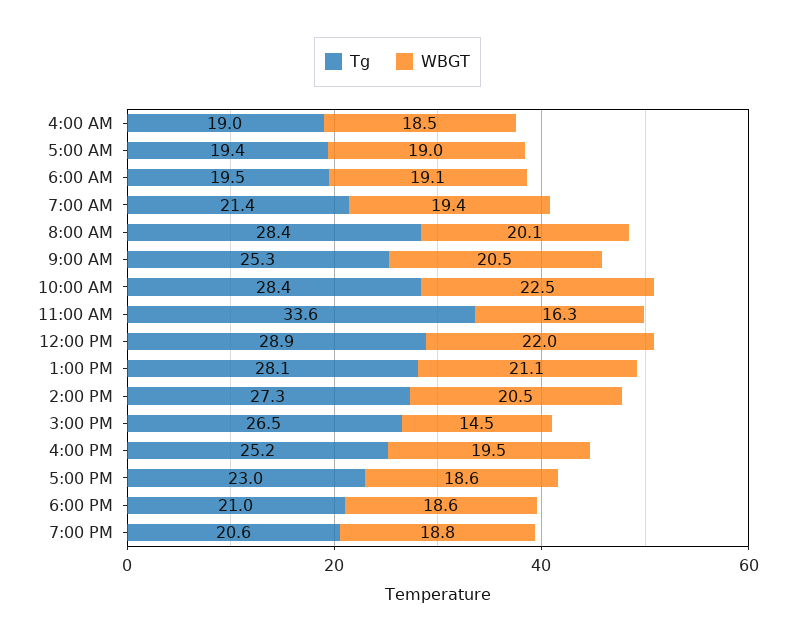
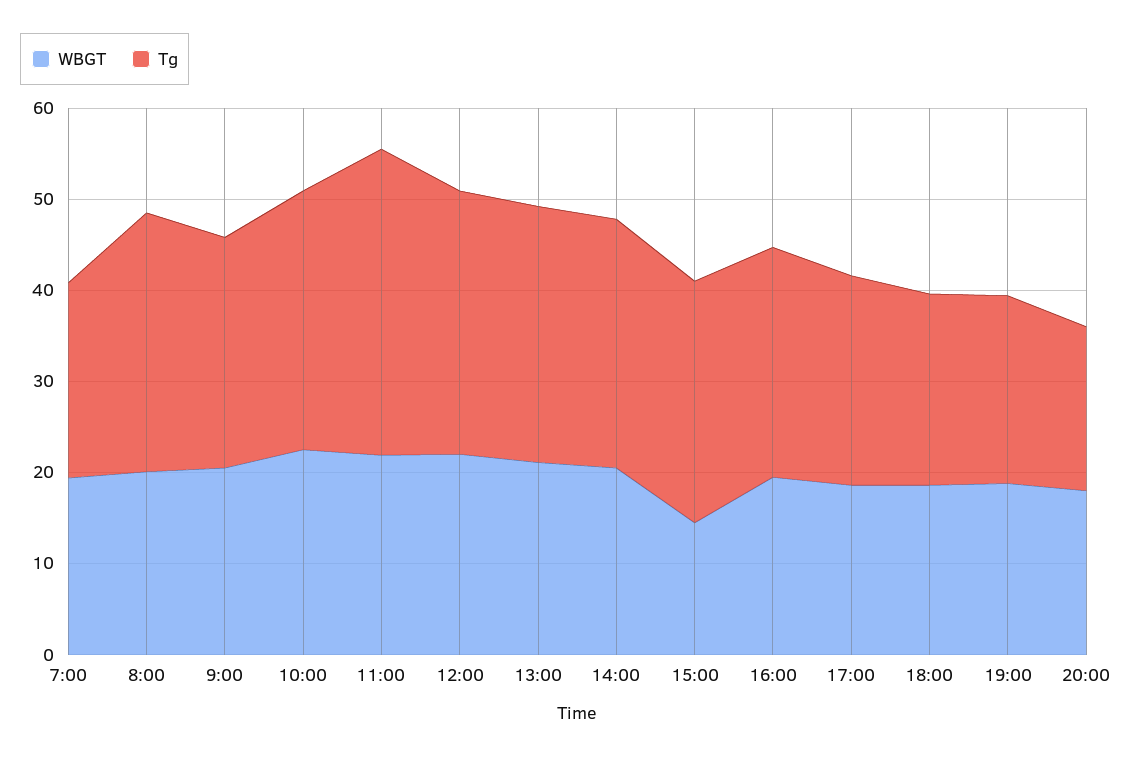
Tg, 4:00 AM: 19 -> none
WBGT, 4:00 AM: 18.5 -> none
Tg, 5:00 AM: 19.4 -> none
WBGT, 5:00 AM: 19 -> none
Tg, 6:00 AM: 19.5 -> none
WBGT, 6:00 AM: 19.1 -> none
WBGT, 11:00 AM: 16.3 -> 22
WBGT, 20:00: none -> 18
Tg, 20:00: none -> 18

